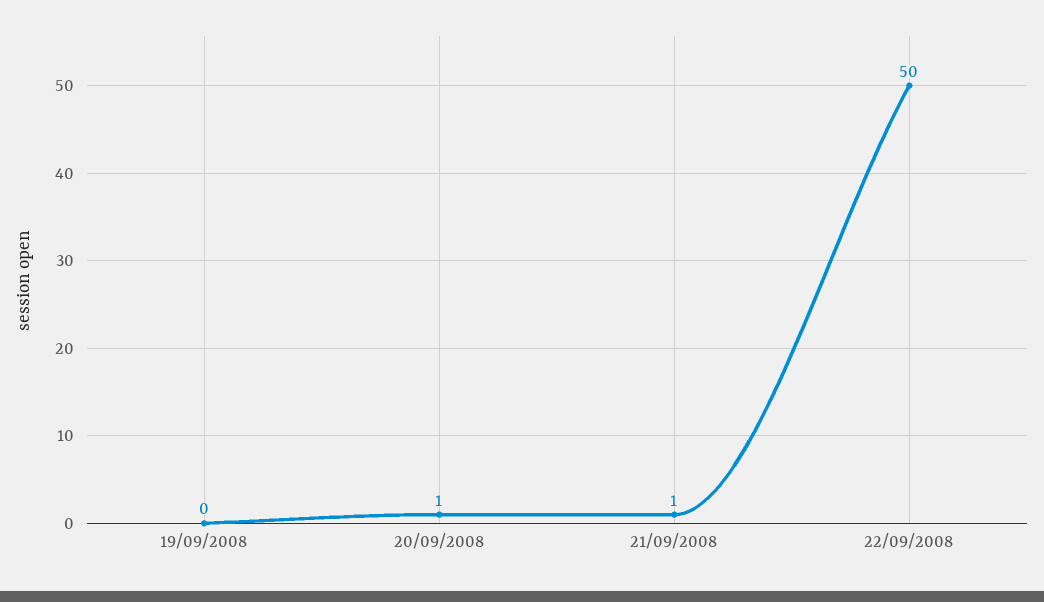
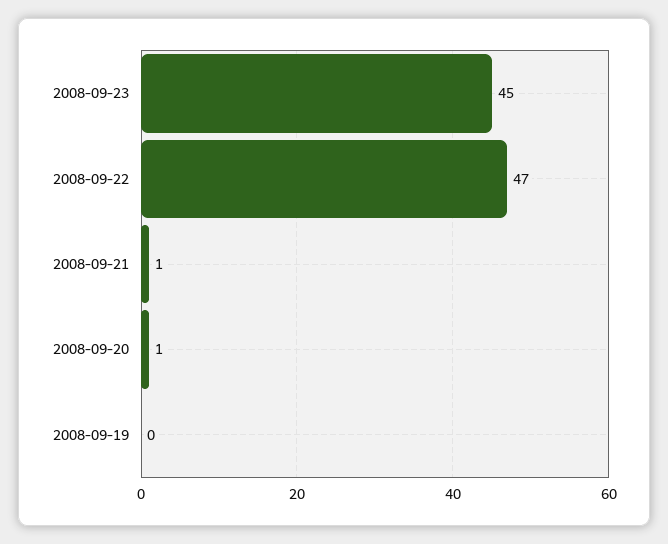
22/09/2008: 50 -> 47
2008-09-23: none -> 45

